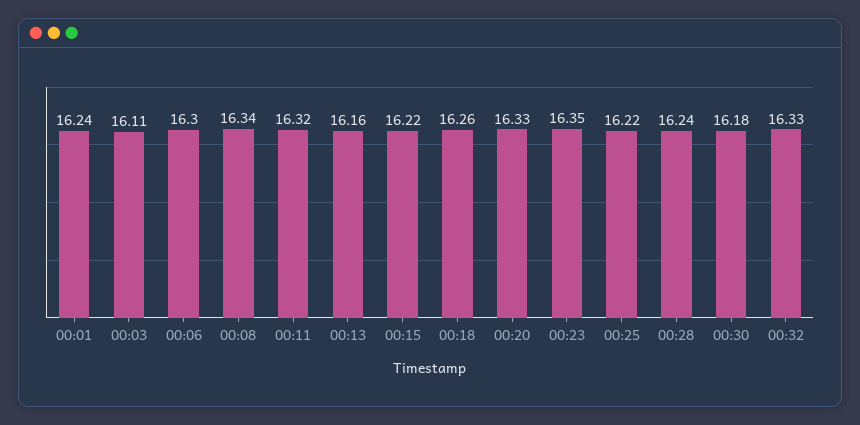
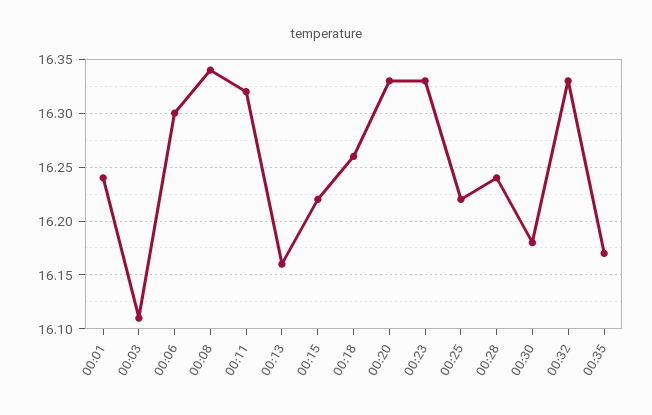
00:23: 16.35 -> 16.33
00:35: none -> 16.17

